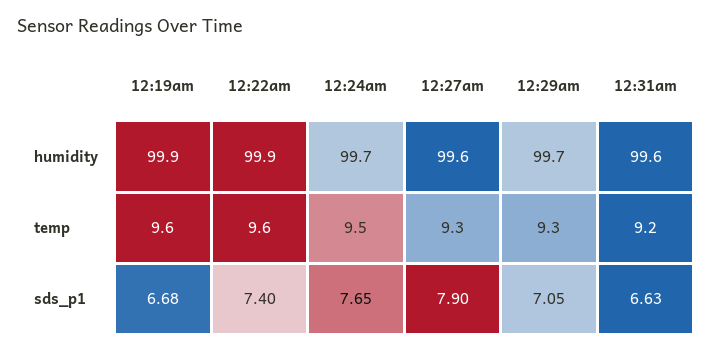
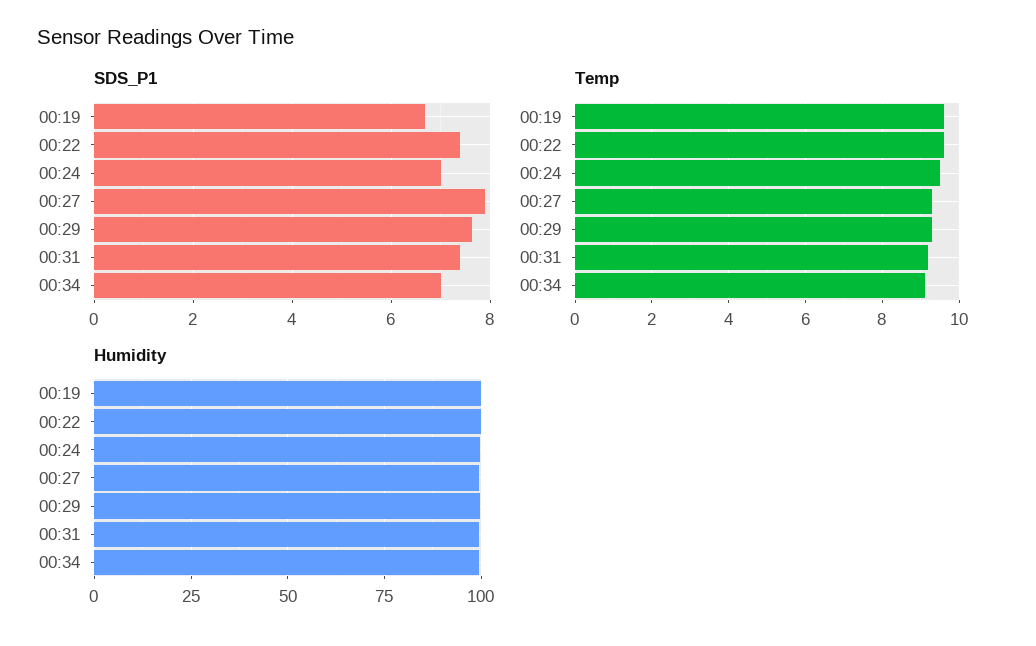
sds_p1, 12:24am: 7.65 -> 7
sds_p1, 12:29am: 7.05 -> 7.6
sds_p1, 12:31am: 6.63 -> 7.4
sds_p1, 00:34: none -> 7
temp, 00:34: none -> 9
humidity, 00:34: none -> 100

